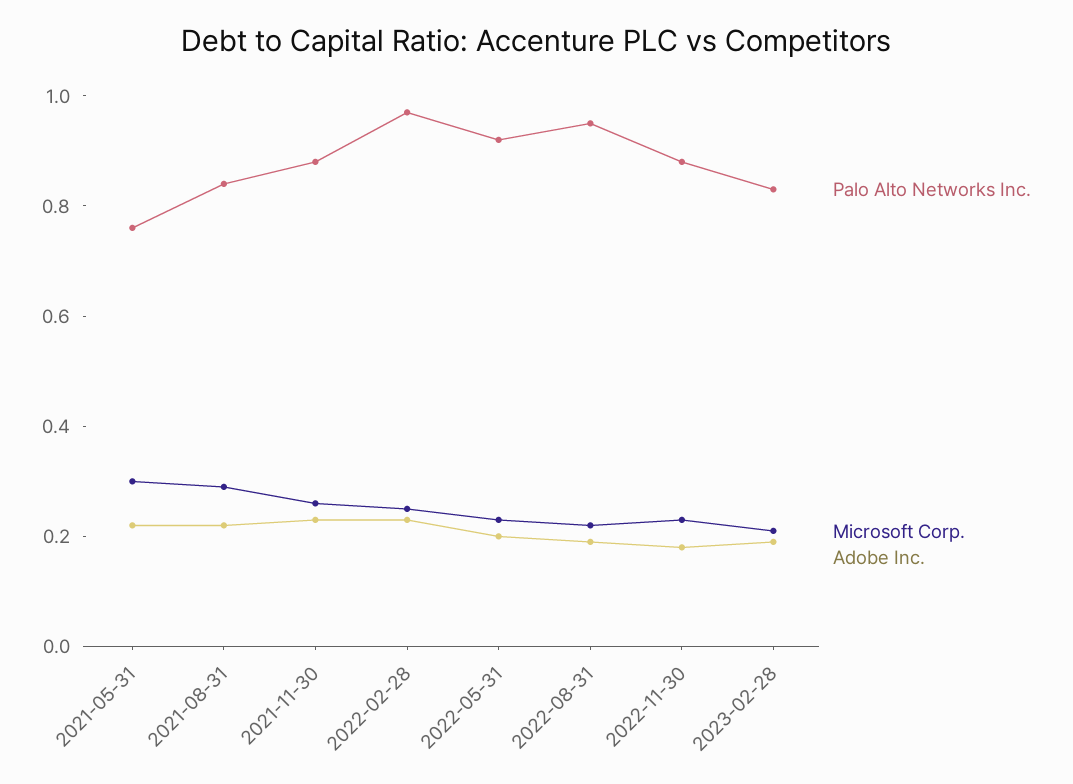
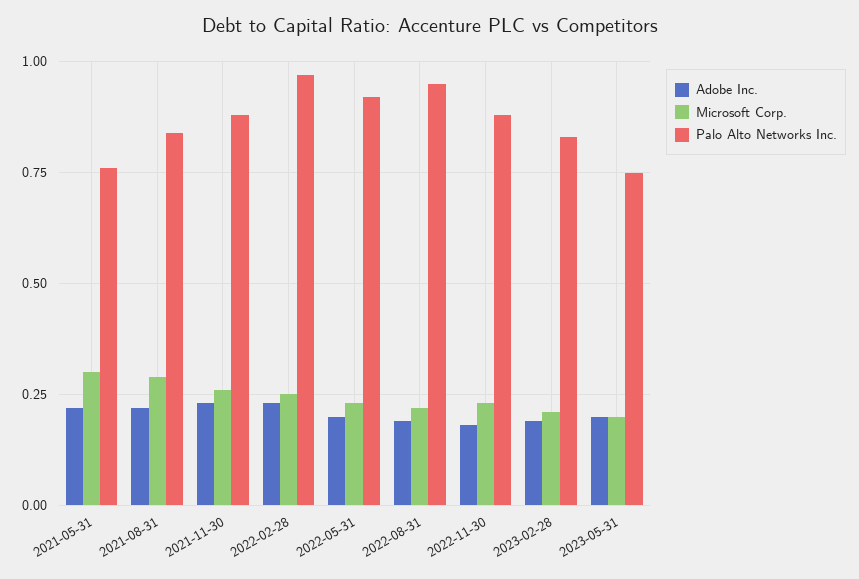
Adobe Inc., 2023-05-31: none -> 0.2
Microsoft Corp., 2023-05-31: none -> 0.2
Palo Alto Networks Inc., 2023-05-31: none -> 0.75

